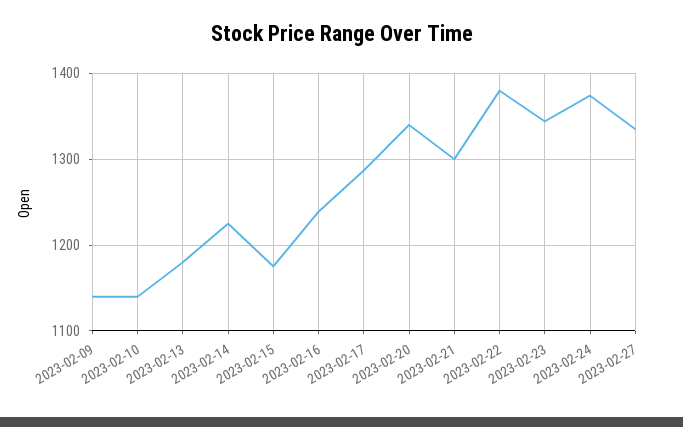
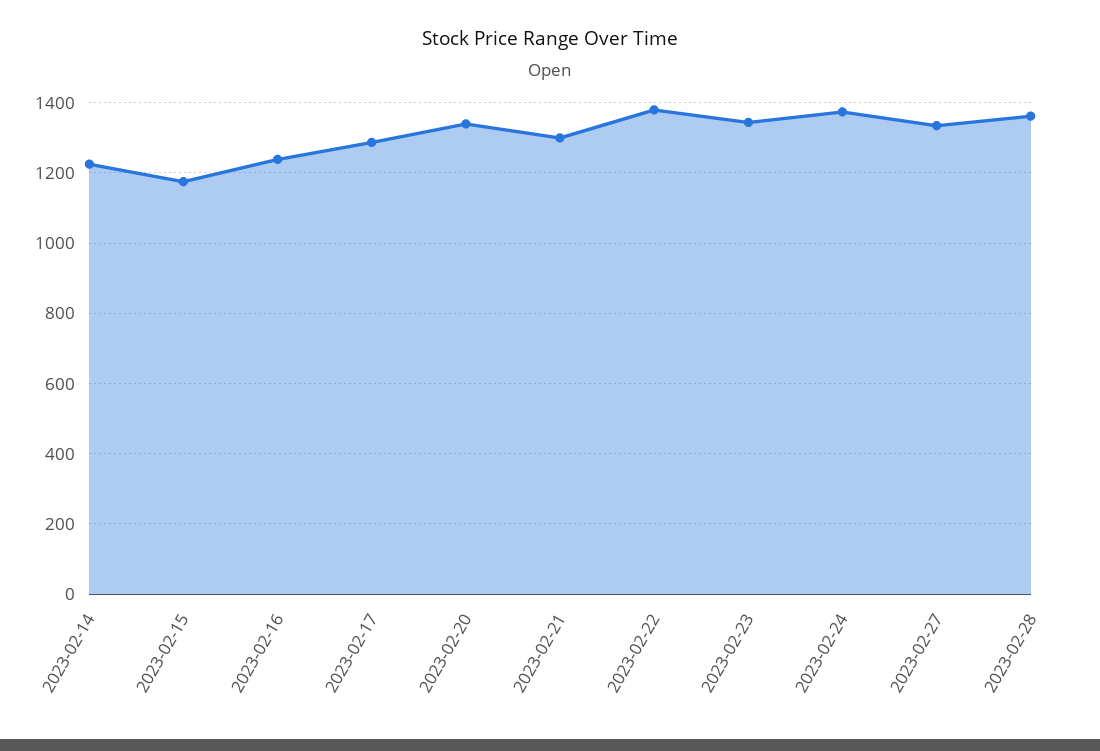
2023-02-09: 1140 -> none
2023-02-10: 1140 -> none
2023-02-13: 1180 -> none
2023-02-28: none -> 1360

